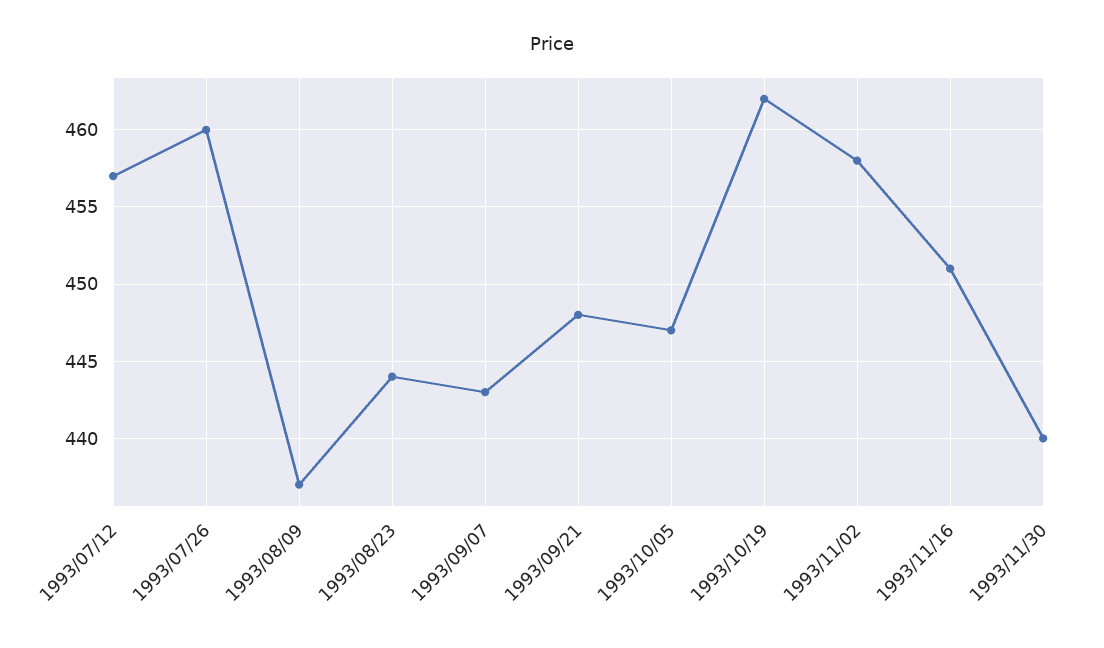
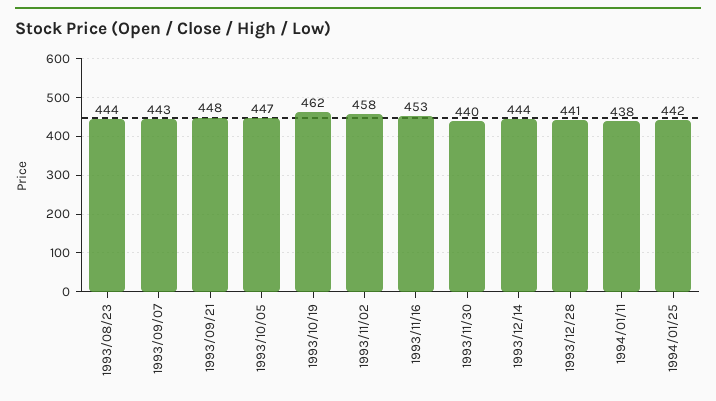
1993/07/12: 457 -> none
1993/07/26: 460 -> none
1993/08/09: 437 -> none
1993/11/16: 451 -> 453
1993/12/14: none -> 444
1993/12/28: none -> 441
1994/01/11: none -> 438
1994/01/25: none -> 442

